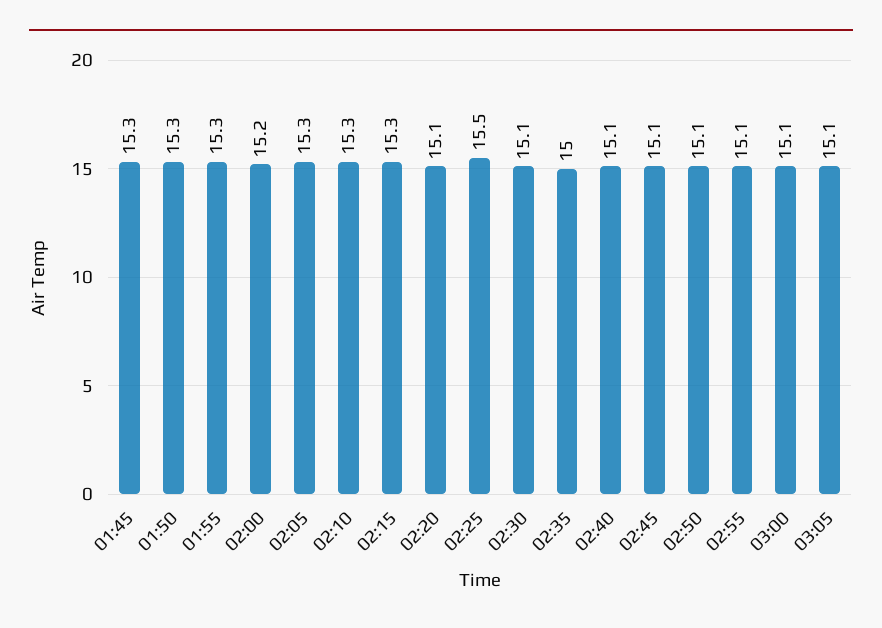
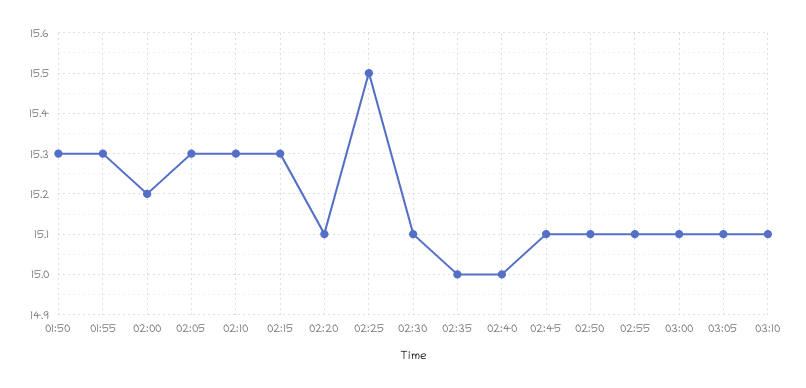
01:45: 15.3 -> none
02:40: 15.1 -> 15
03:10: none -> 15.1

